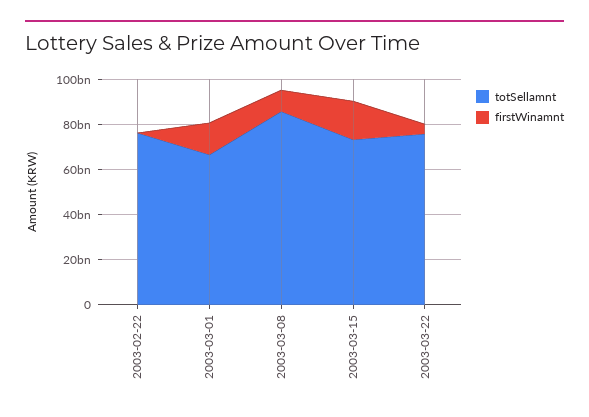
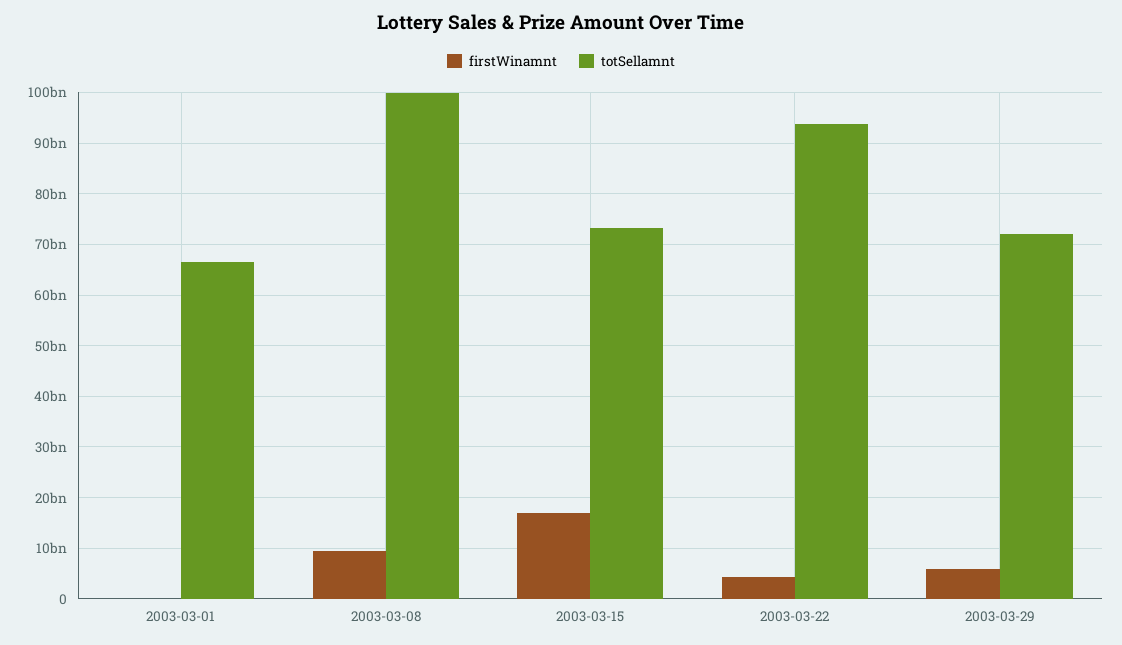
totSellamnt, 2003-02-22: 75000000000 -> none
firstWinamnt, 2003-02-22: 0 -> none
firstWinamnt, 2003-03-01: 15000000000 -> 0
totSellamnt, 2003-03-08: 85000000000 -> 100000000000
totSellamnt, 2003-03-22: 75000000000 -> 94000000000
firstWinamnt, 2003-03-29: none -> 6000000000
totSellamnt, 2003-03-29: none -> 72000000000

